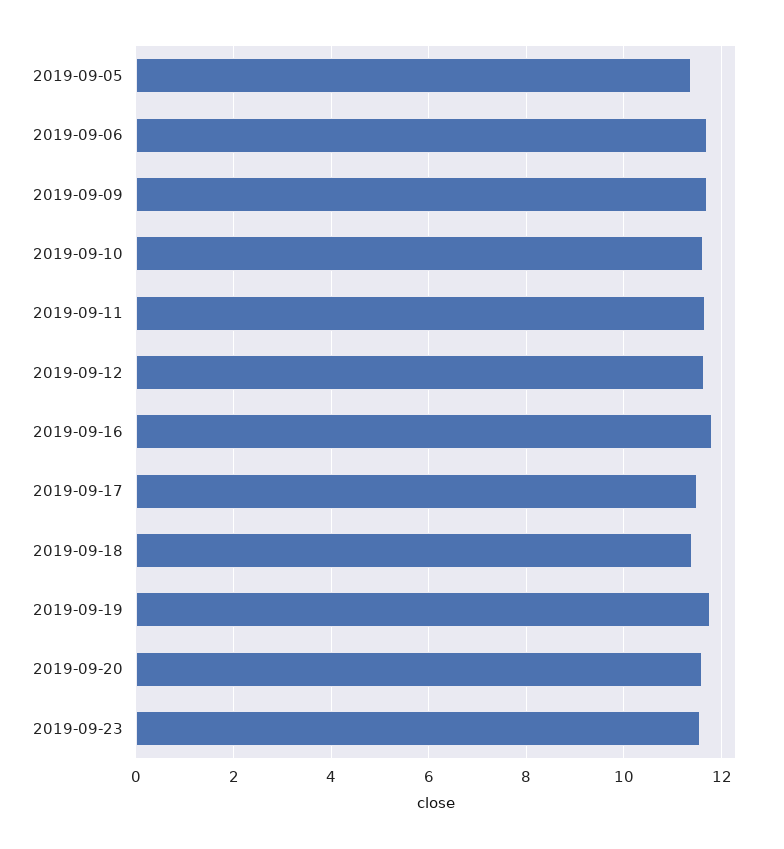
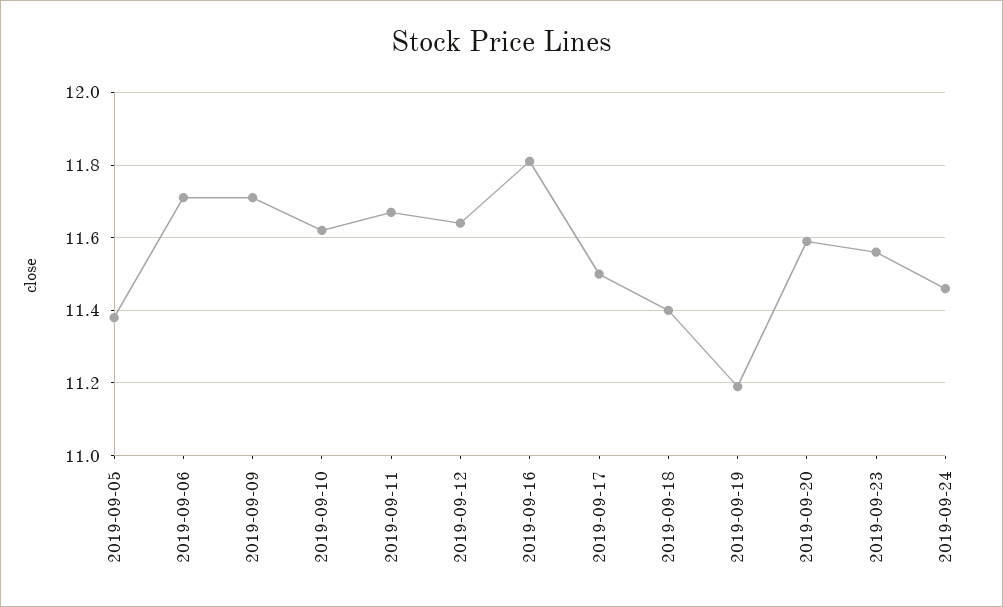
2019-09-19: 11.8 -> 11.2
2019-09-24: none -> 11.45

